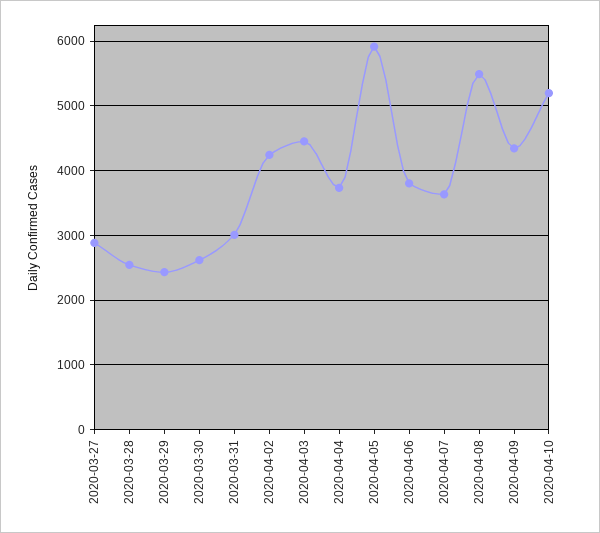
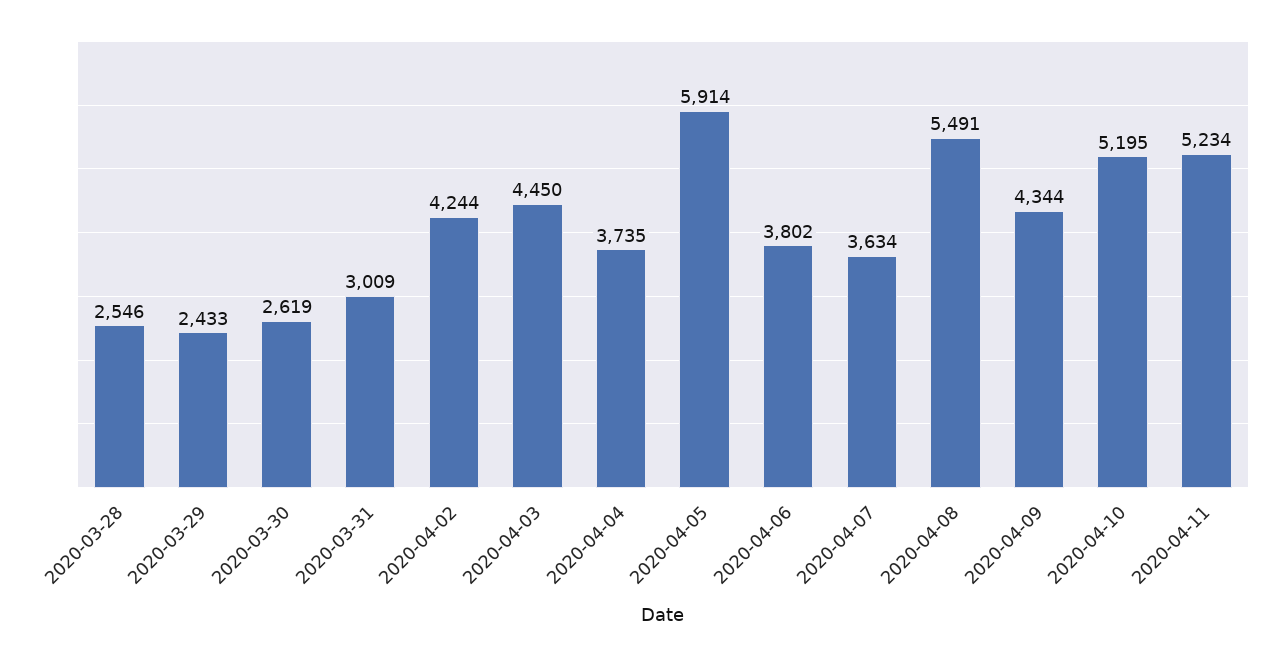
2020-03-27: 2900 -> none
2020-04-11: none -> 5234

